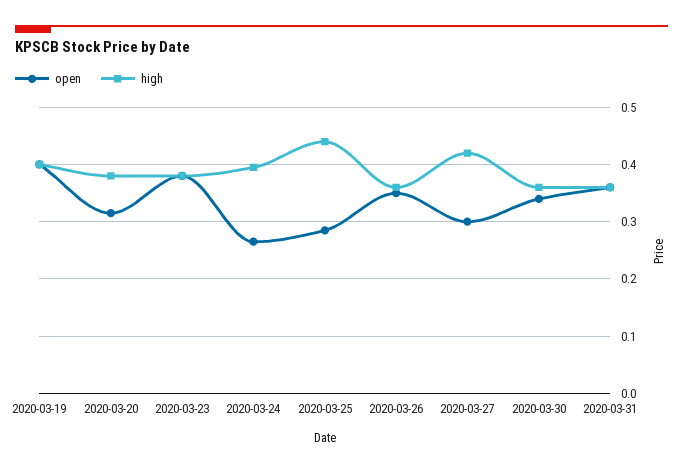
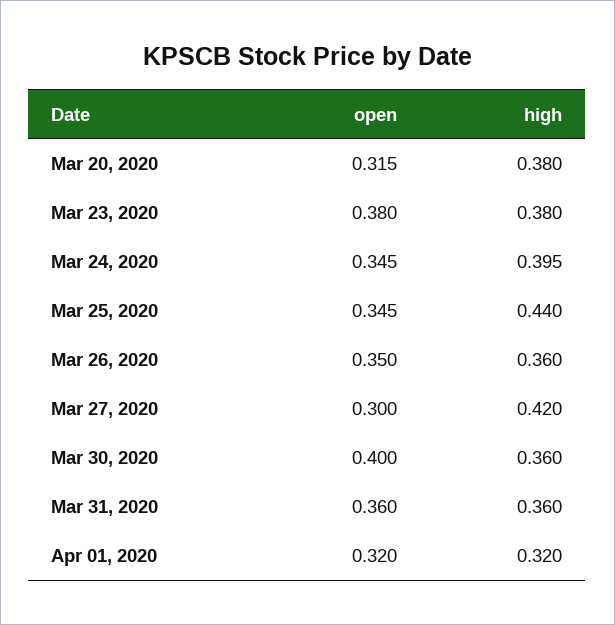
open, 2020-03-19: 0.4 -> none
high, 2020-03-19: 0.4 -> none
open, 2020-03-24: 0.26 -> 0.345
open, 2020-03-25: 0.28 -> 0.345
open, 2020-03-30: 0.34 -> 0.4
open, Apr 01, 2020: none -> 0.32
high, Apr 01, 2020: none -> 0.32

